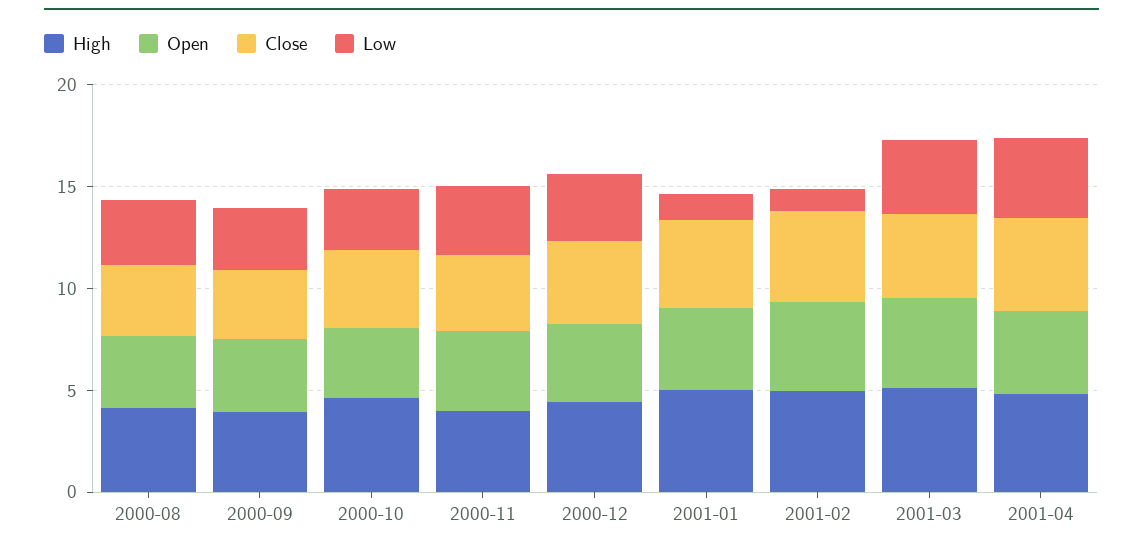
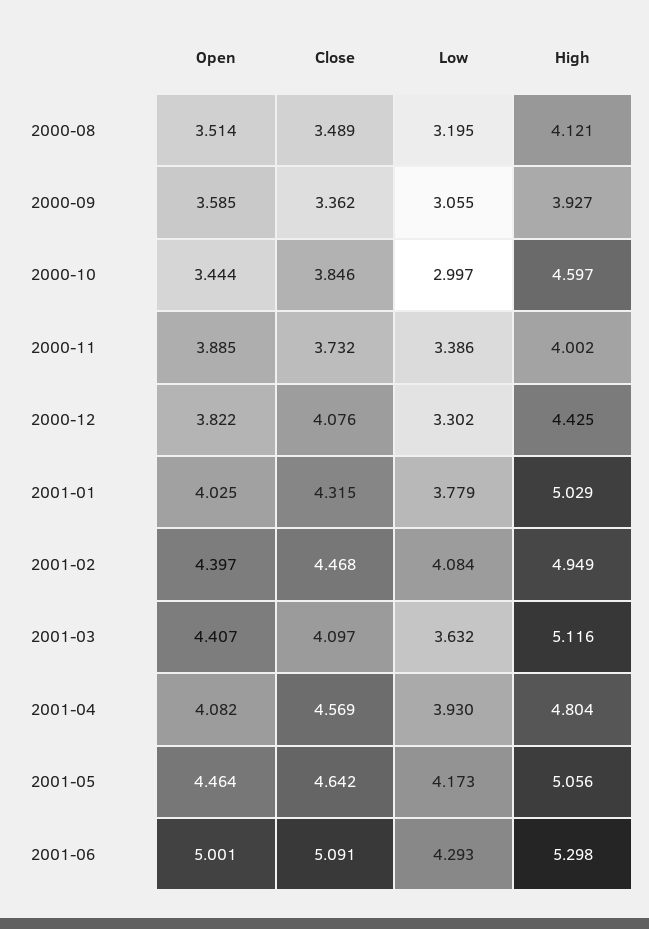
Low, 2001-01: 1 -> 3.779
Low, 2001-02: 1 -> 4.084
Open, 2001-05: none -> 4.464
Close, 2001-05: none -> 4.642
Low, 2001-05: none -> 4.173
High, 2001-05: none -> 5.056
Open, 2001-06: none -> 5.001
Close, 2001-06: none -> 5.091
Low, 2001-06: none -> 4.293
High, 2001-06: none -> 5.298

